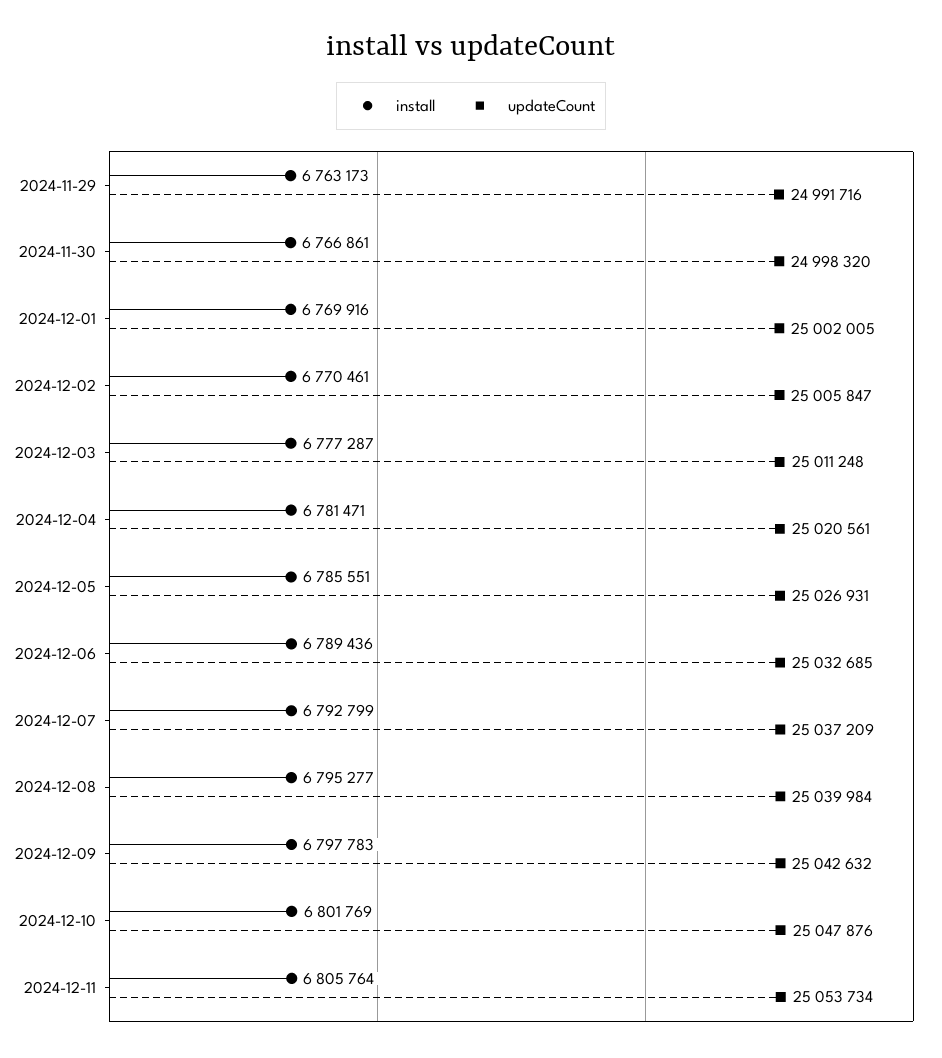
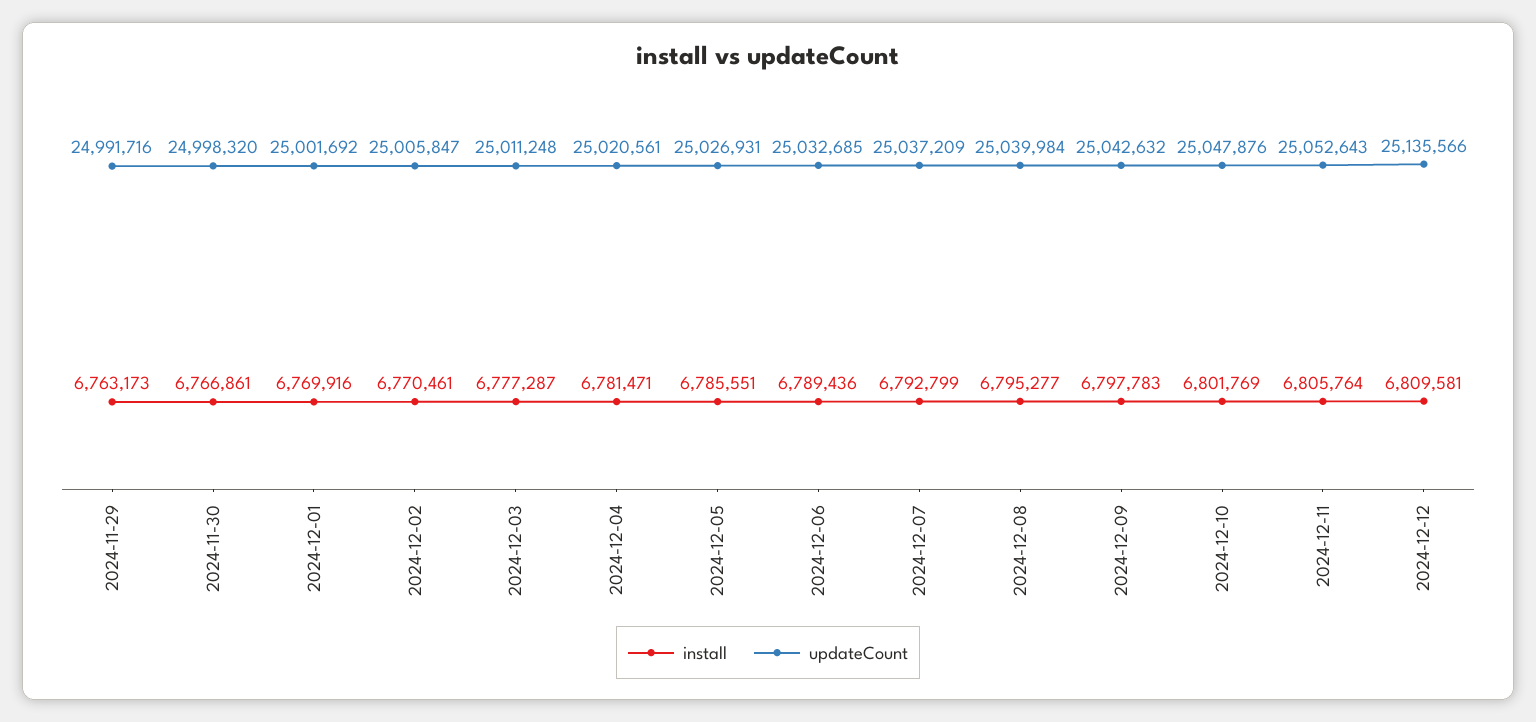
updateCount, 2024-12-01: 25002005 -> 25001692
updateCount, 2024-12-11: 25053734 -> 25052643
install, 2024-12-12: none -> 6809581
updateCount, 2024-12-12: none -> 25135566

